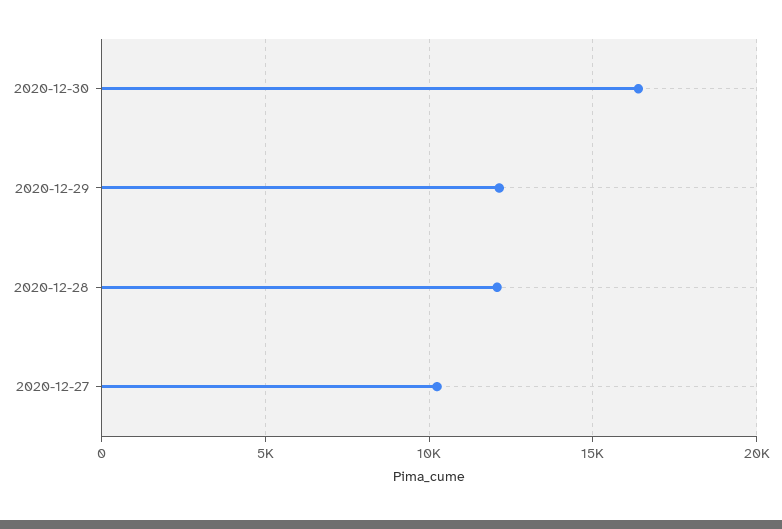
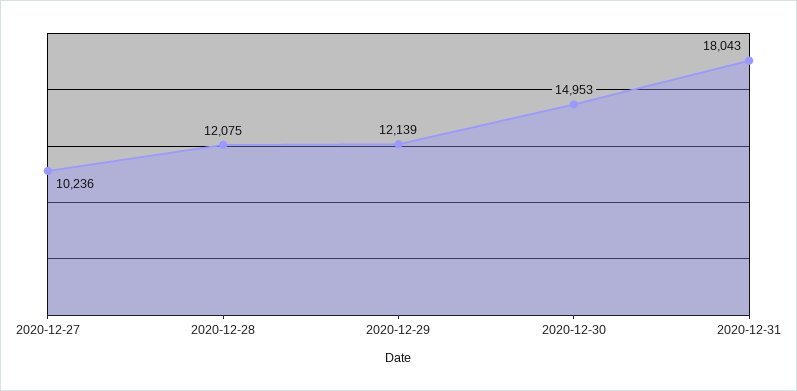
2020-12-30: 16500 -> 14953
2020-12-31: none -> 18043

